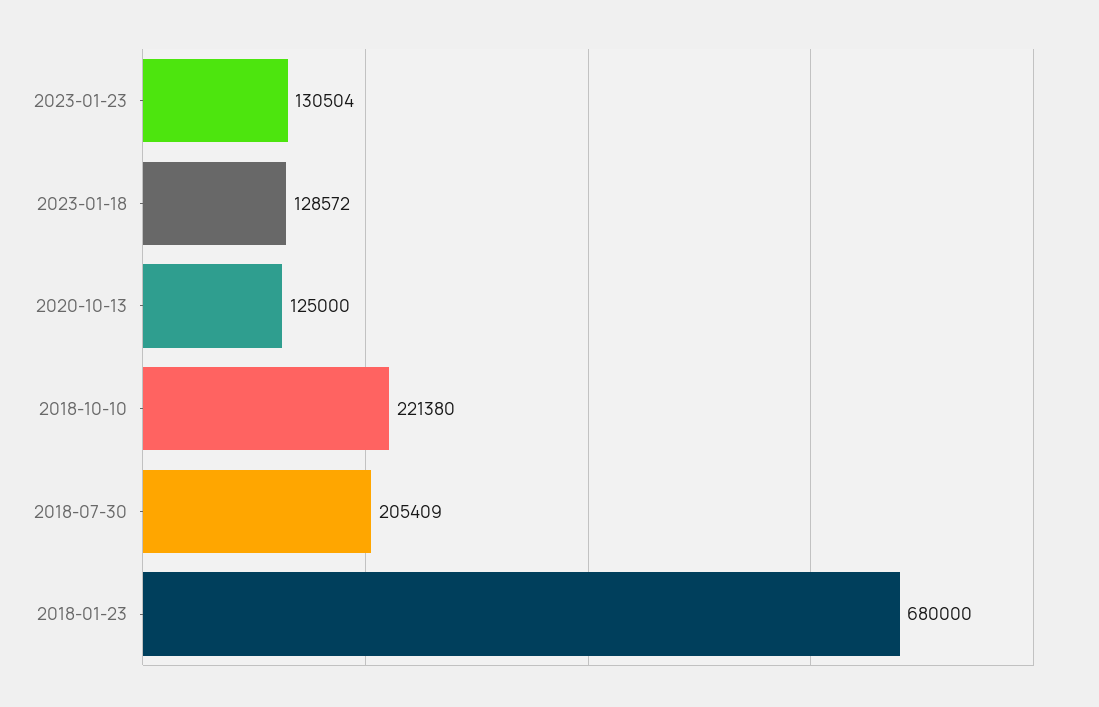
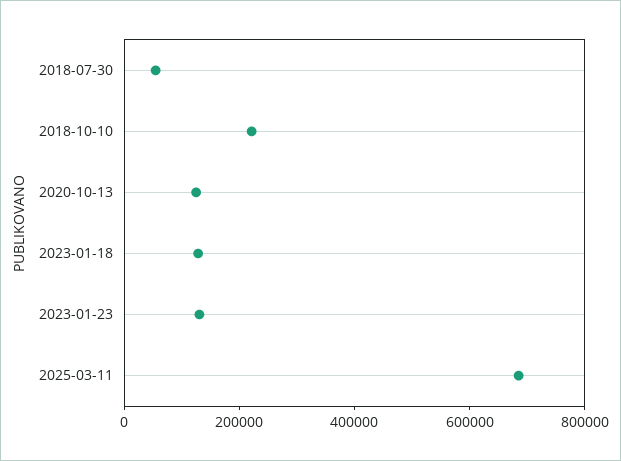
2018-07-30: 205409 -> 50000
2018-01-23: 680000 -> none
2025-03-11: none -> 700000

